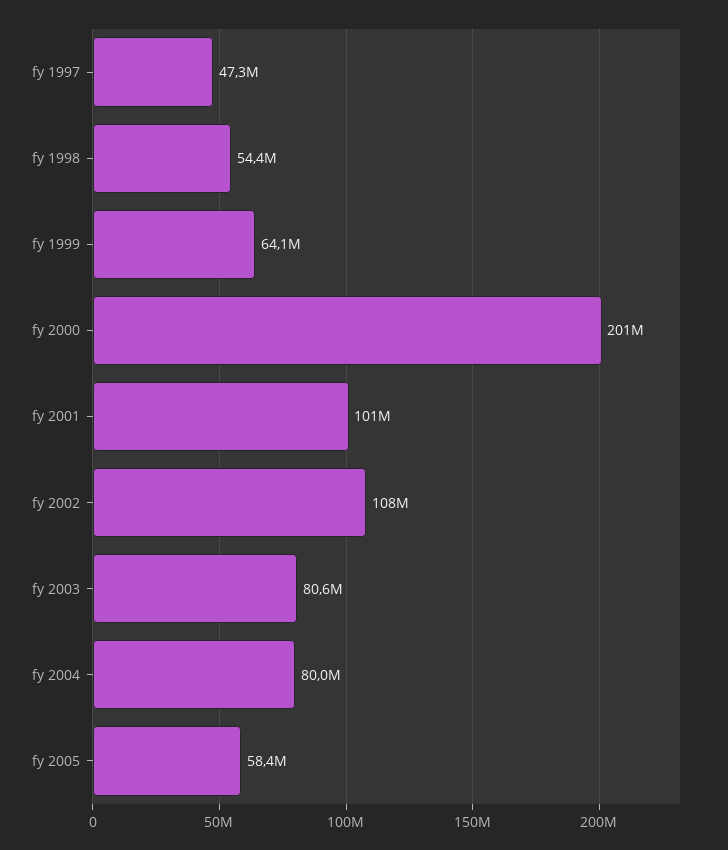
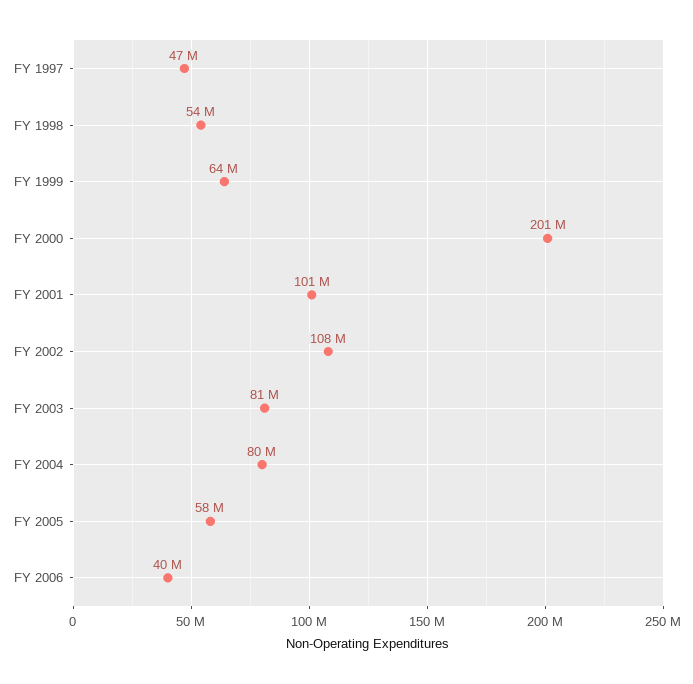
FY 2006: none -> 40000000

